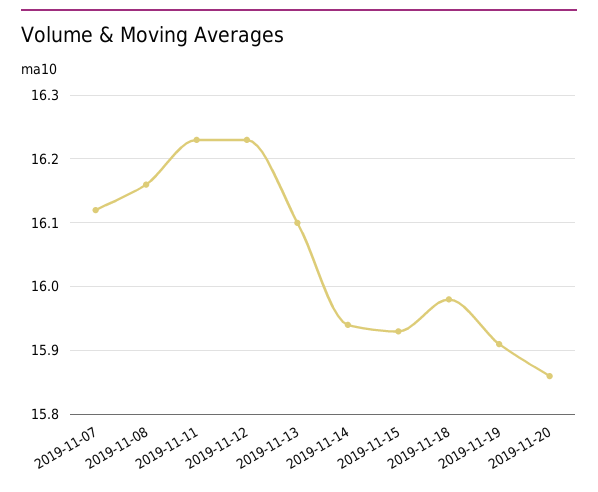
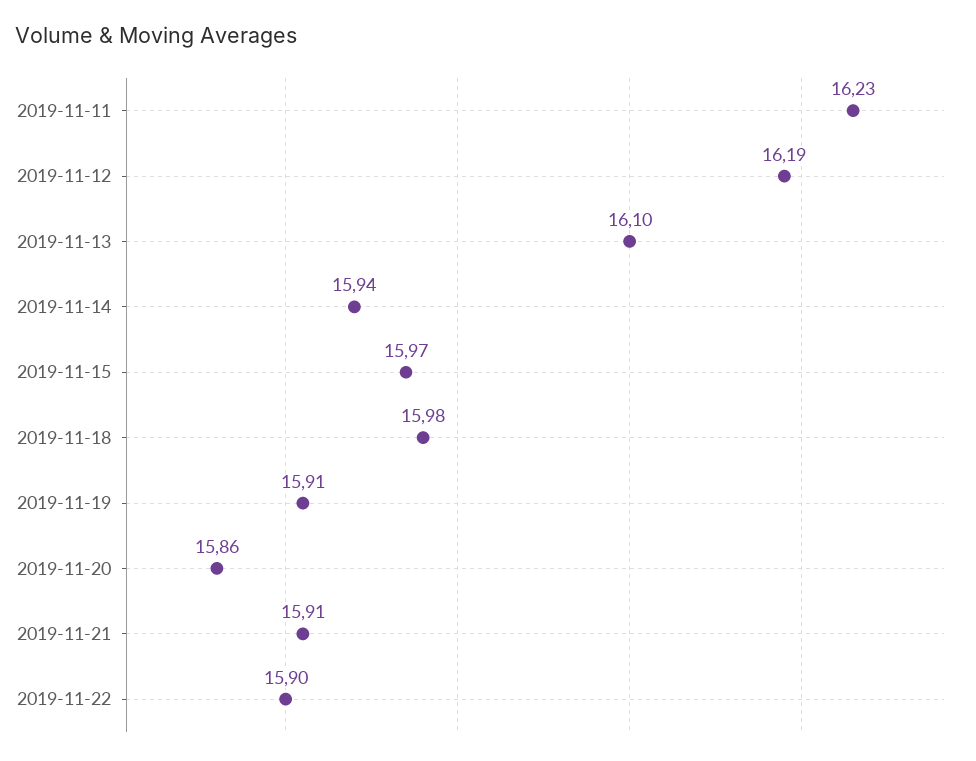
2019-11-07: 16.12 -> none
2019-11-08: 16.16 -> none
2019-11-12: 16.23 -> 16.19
2019-11-15: 15.93 -> 15.97
2019-11-21: none -> 15.91
2019-11-22: none -> 15.9

